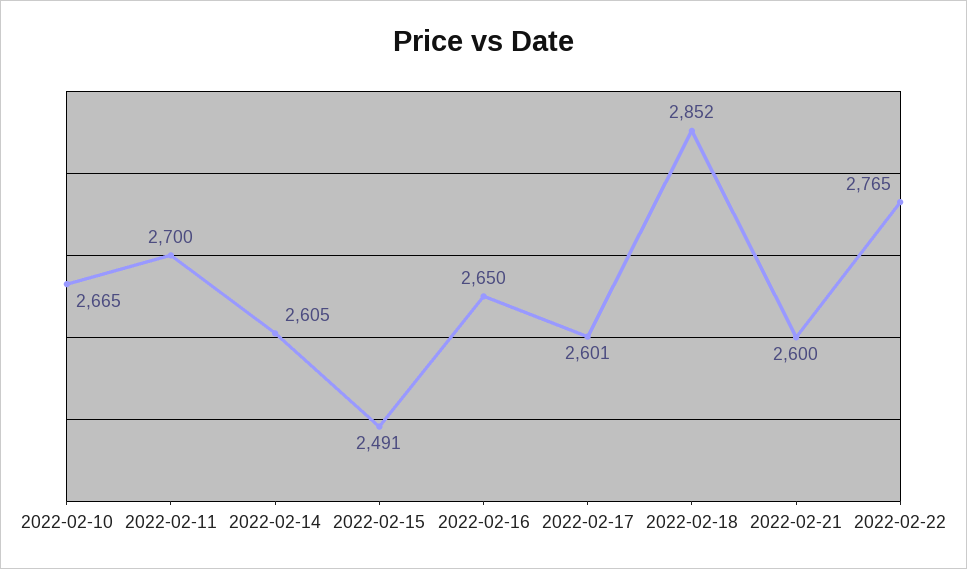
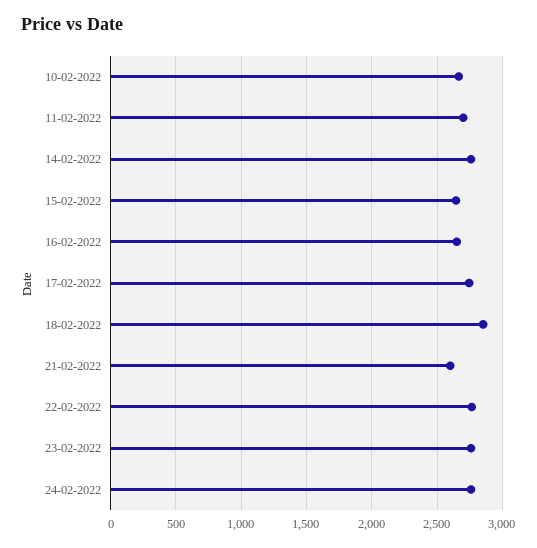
2022-02-14: 2605 -> 2750
2022-02-15: 2491 -> 2650
2022-02-17: 2601 -> 2750
23-02-2022: none -> 2750
24-02-2022: none -> 2750

